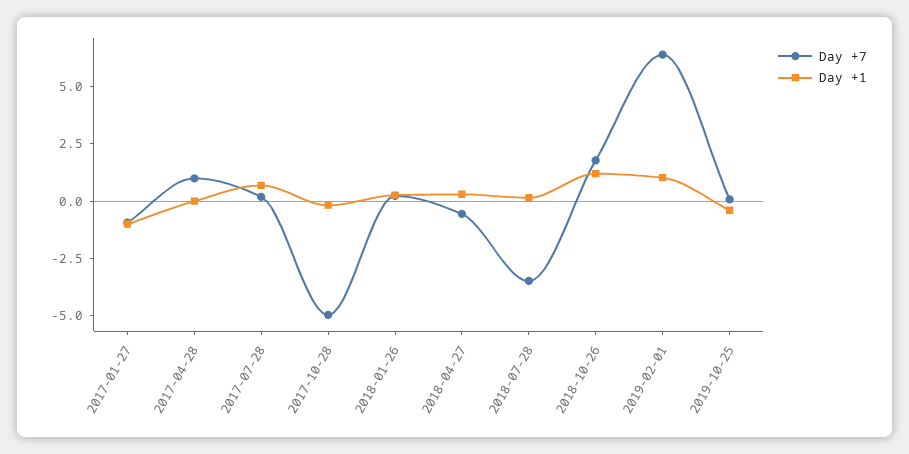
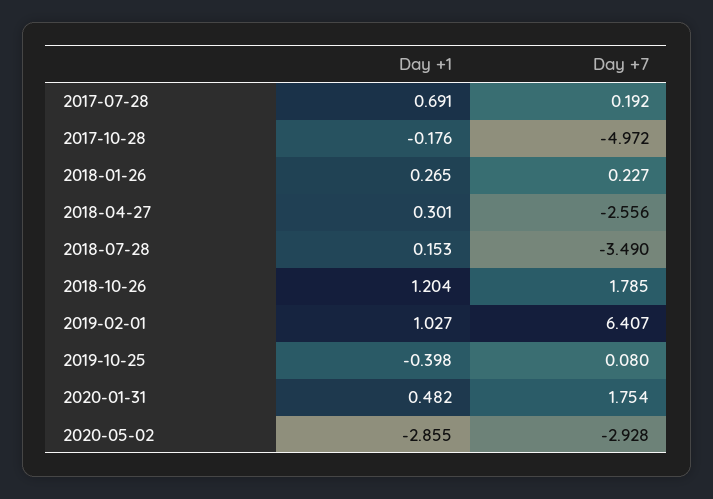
Day +7, 2017-01-27: -1 -> none
Day +1, 2017-01-27: -1 -> none
Day +7, 2017-04-28: 1 -> none
Day +1, 2017-04-28: 0 -> none
Day +7, 2018-04-27: -0.5 -> -2.556
Day +1, 2020-01-31: none -> 0.482
Day +7, 2020-01-31: none -> 1.754
Day +1, 2020-05-02: none -> -2.855
Day +7, 2020-05-02: none -> -2.928

